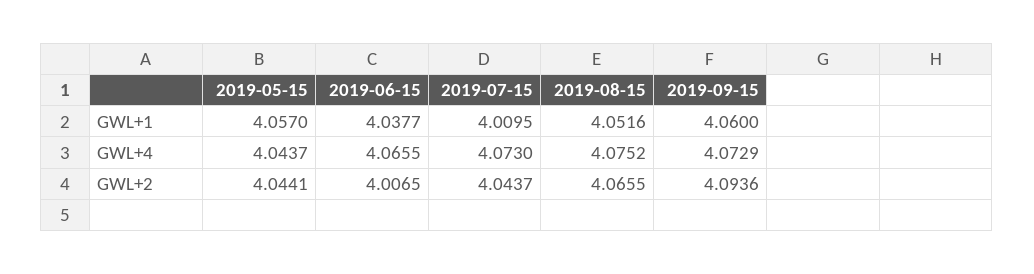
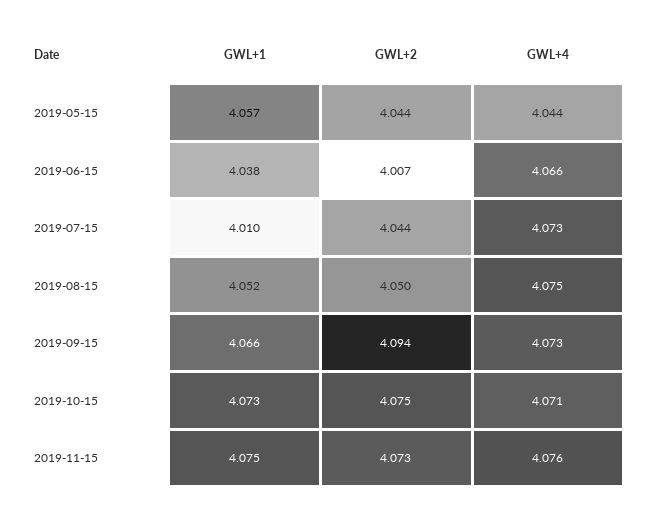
2019-09-15, GWL+1: 4.06 -> 4.066
2019-08-15, GWL+2: 4.0655 -> 4.05
2019-10-15, GWL+1: none -> 4.073
2019-10-15, GWL+2: none -> 4.075
2019-10-15, GWL+4: none -> 4.071
2019-11-15, GWL+1: none -> 4.075
2019-11-15, GWL+2: none -> 4.073
2019-11-15, GWL+4: none -> 4.076

